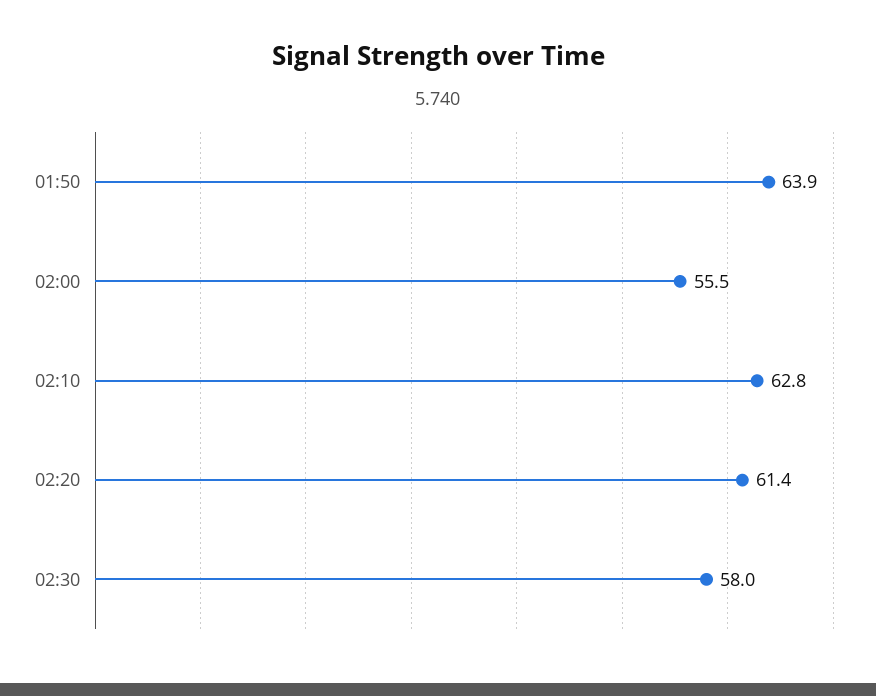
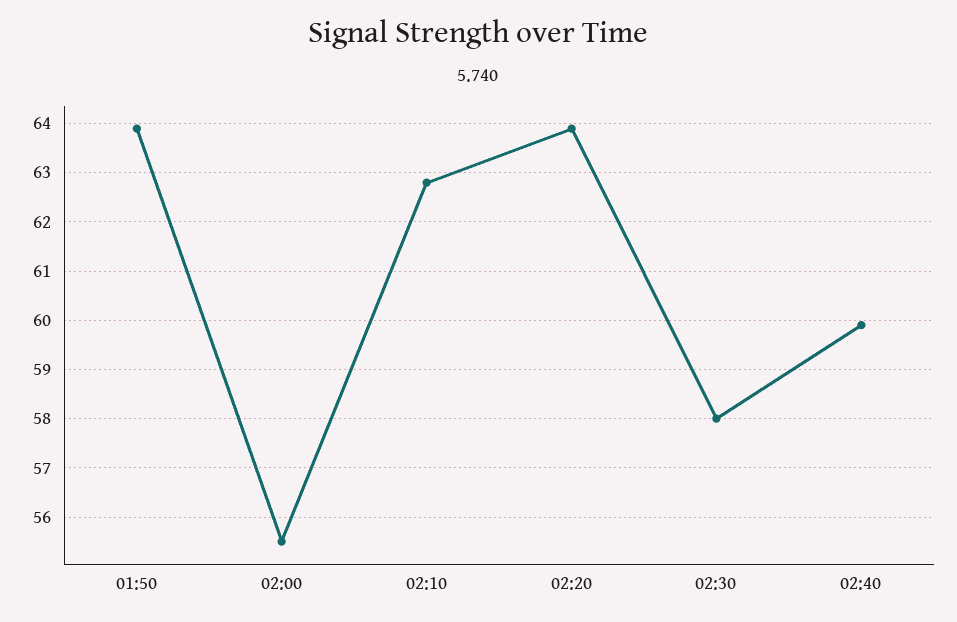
02:20: 61.4 -> 64
02:40: none -> 60

